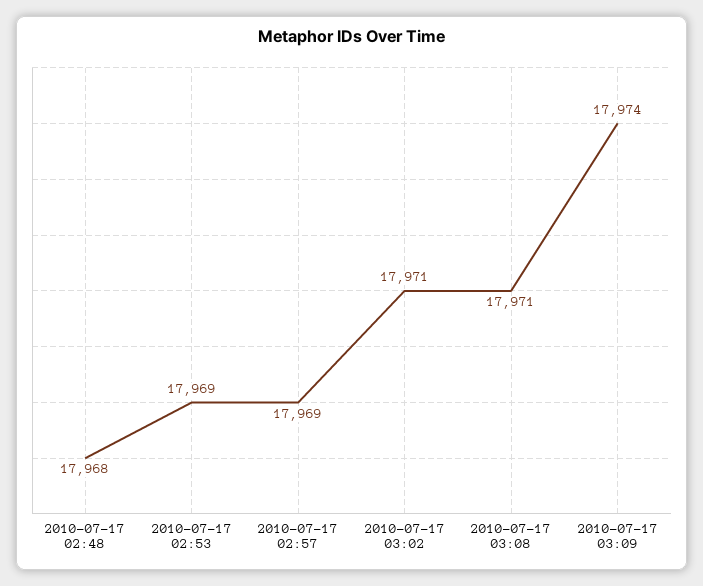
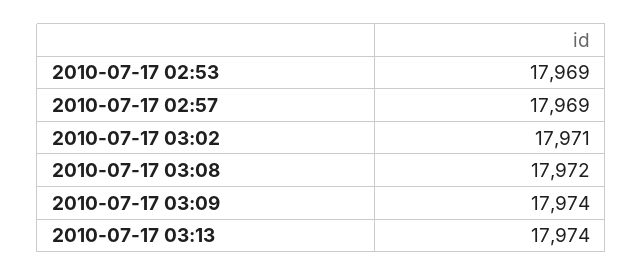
2010-07-17 02:48: 17968 -> none
2010-07-17 03:08: 17971 -> 17972
2010-07-17 03:13: none -> 17974

